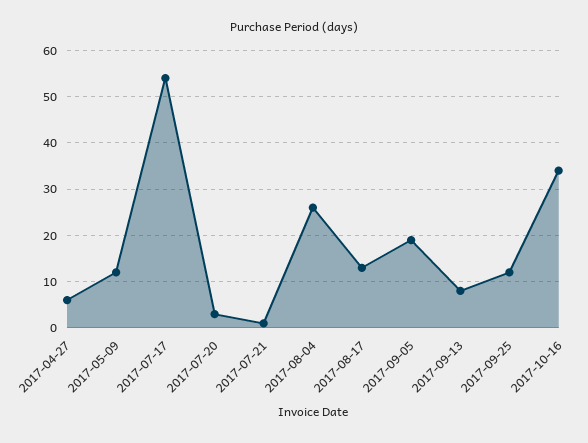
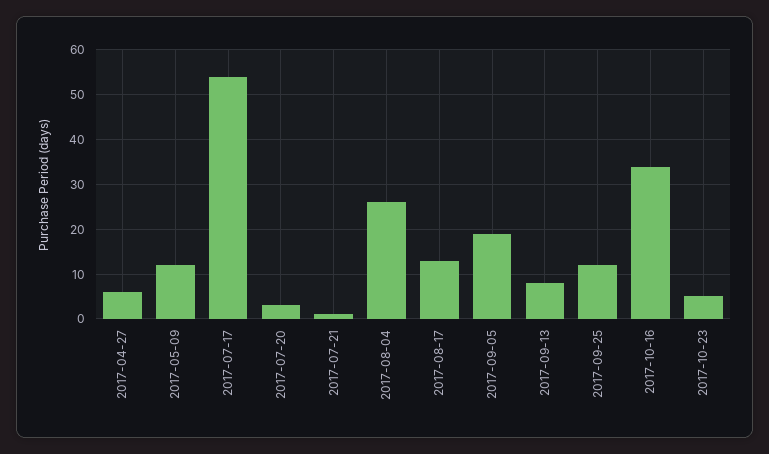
2017-10-23: none -> 5

